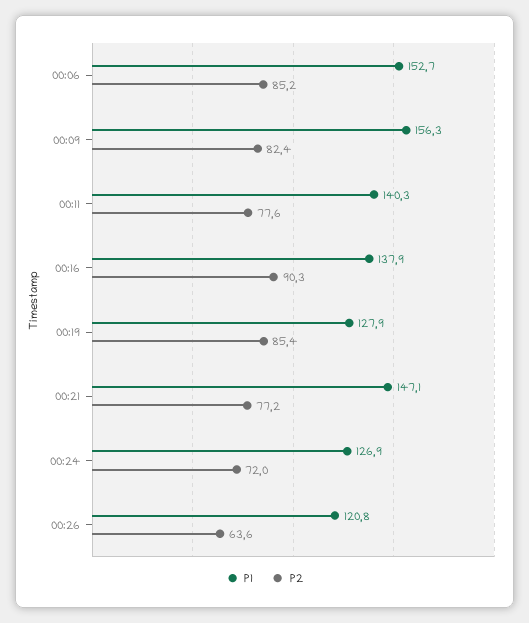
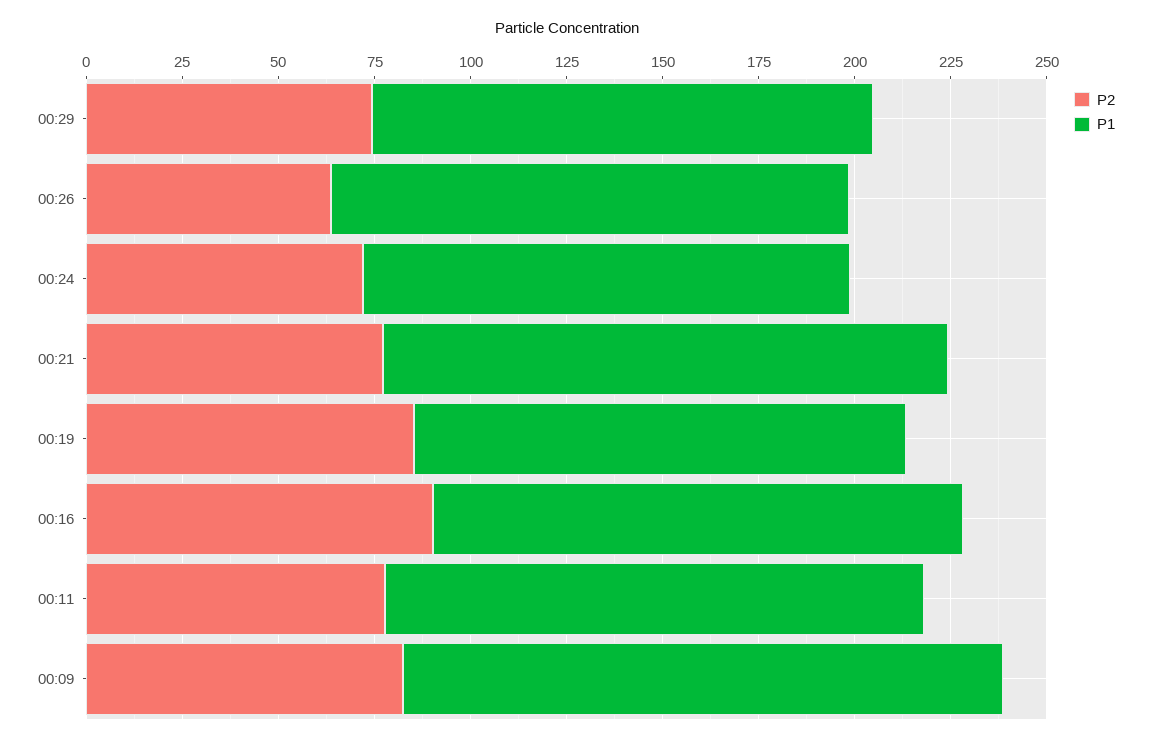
P1, 00:06: 152.7 -> none
P2, 00:06: 85.2 -> none
P1, 00:26: 120.8 -> 135
P2, 00:29: none -> 75
P1, 00:29: none -> 130

